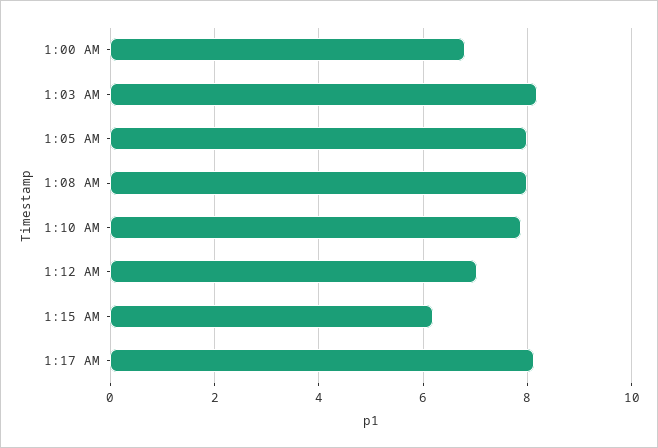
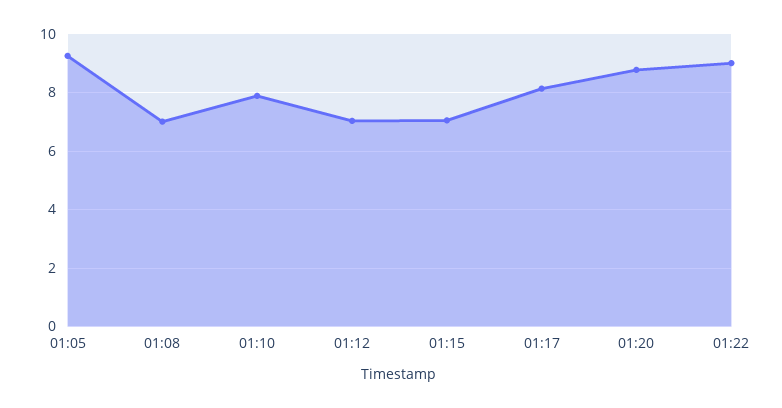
1:00 AM: 6.8 -> none
1:03 AM: 8.2 -> none
1:05 AM: 8 -> 9.25
1:08 AM: 8 -> 7
1:15 AM: 6.2 -> 7
01:20: none -> 8.75
01:22: none -> 9

